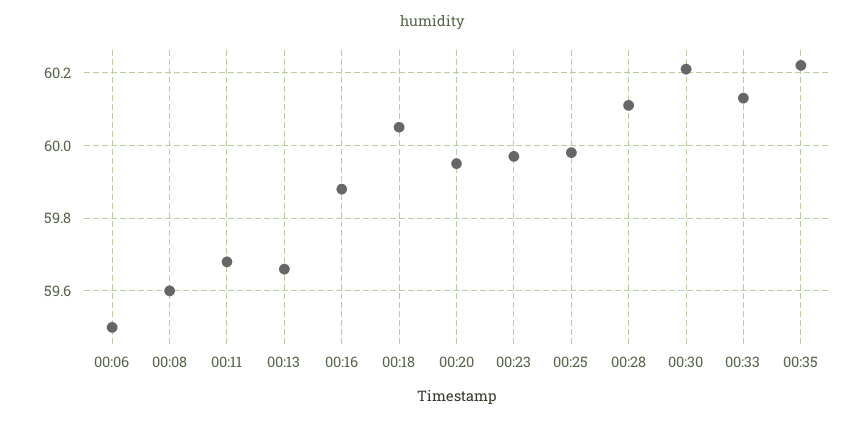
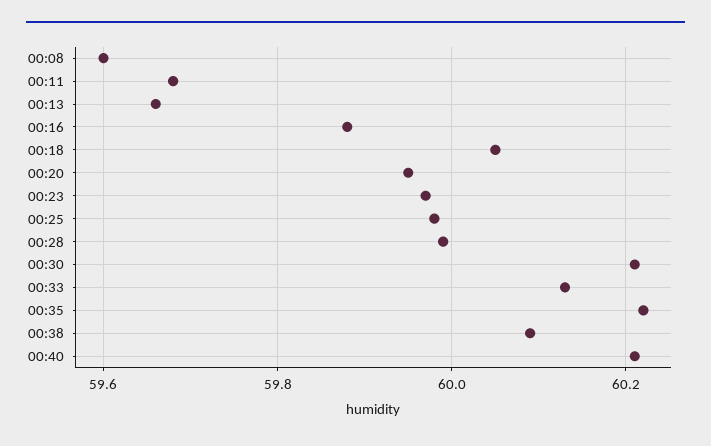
00:06: 59.5 -> none
00:28: 60.1 -> 60
00:38: none -> 60.1
00:40: none -> 60.2

